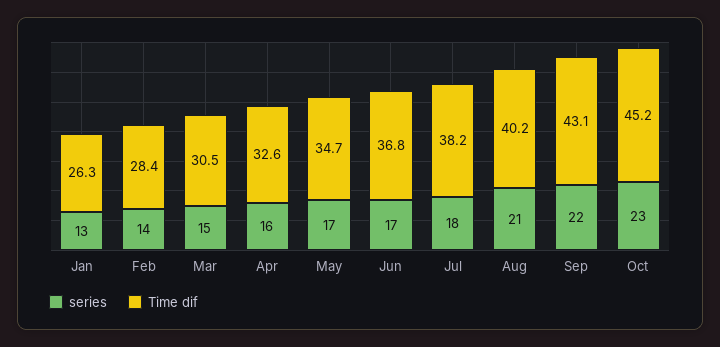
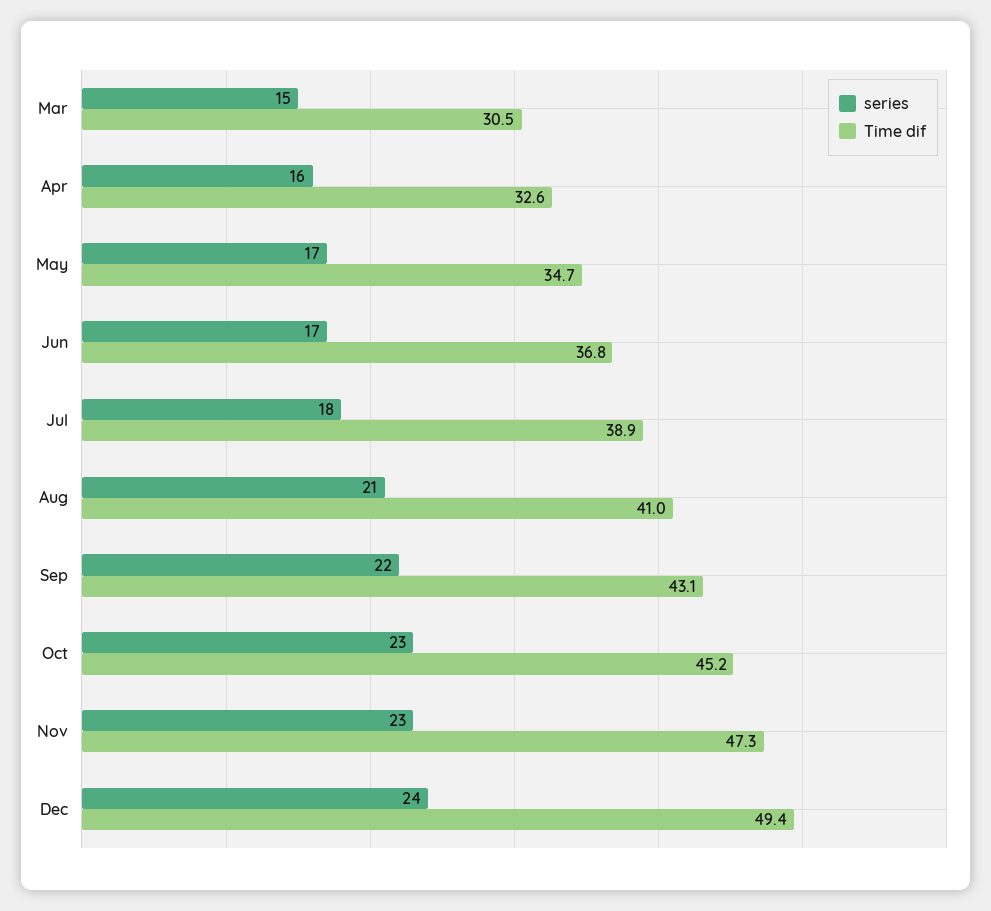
series, Jan: 13 -> none
Time dif, Jan: 26.3 -> none
series, Feb: 14 -> none
Time dif, Feb: 28.4 -> none
Time dif, Jul: 38.2 -> 38.9
Time dif, Aug: 40.2 -> 41
series, Nov: none -> 23
Time dif, Nov: none -> 47.3
series, Dec: none -> 24
Time dif, Dec: none -> 49.4

